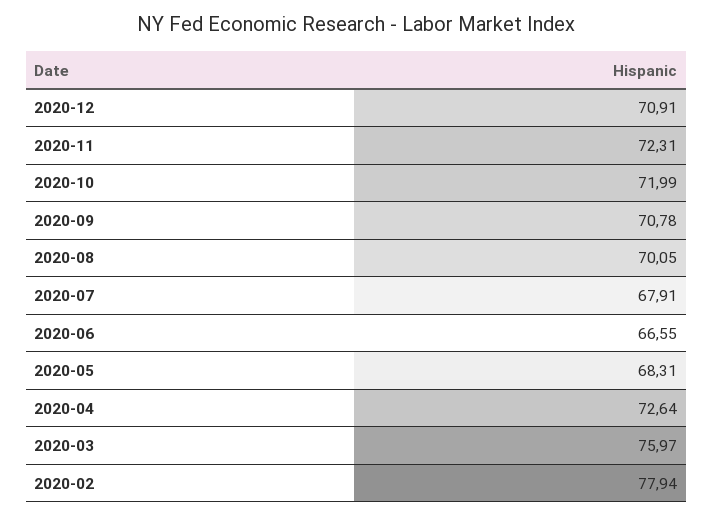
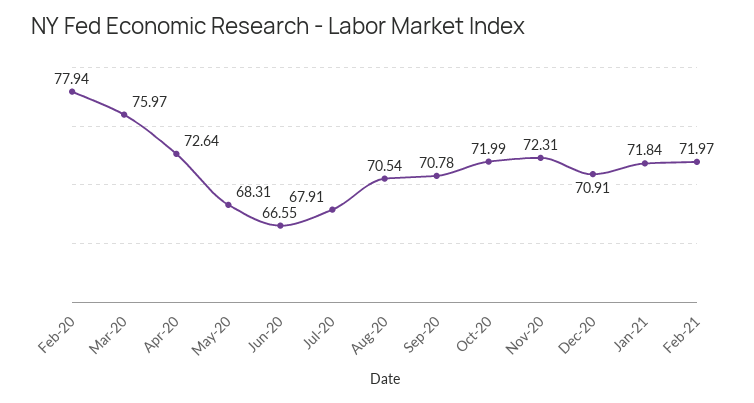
2020-08: 70.05 -> 70.54
Jan-21: none -> 71.84
Feb-21: none -> 71.97

